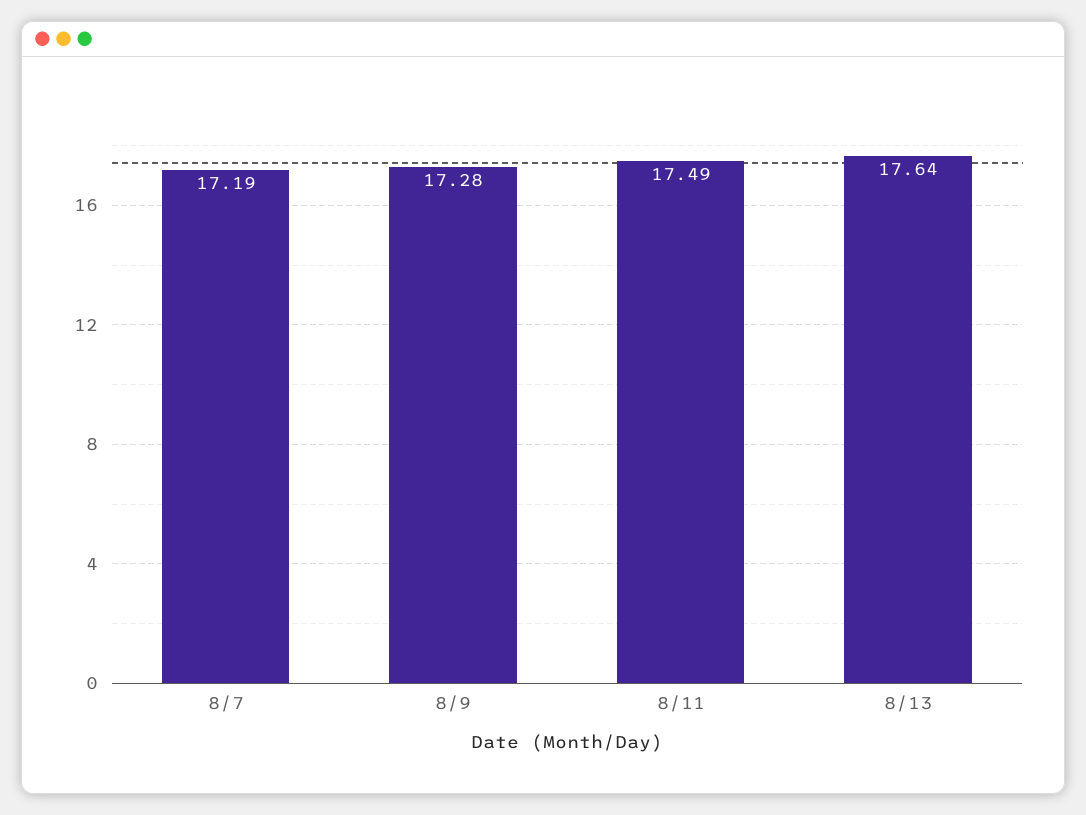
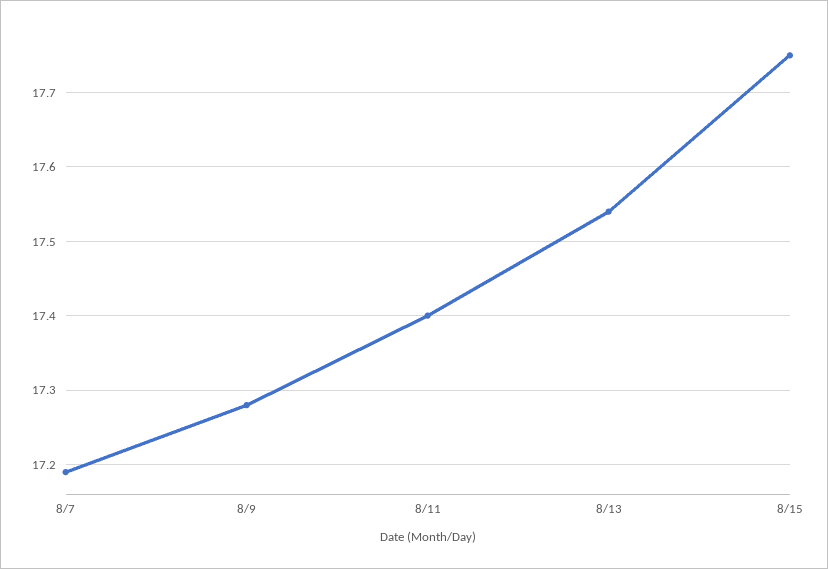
8/11: 17.49 -> 17.4
8/13: 17.64 -> 17.54
8/15: none -> 17.75

